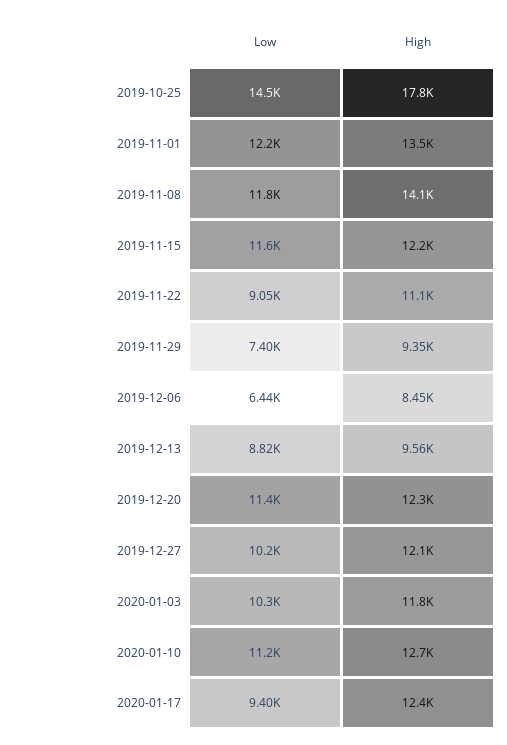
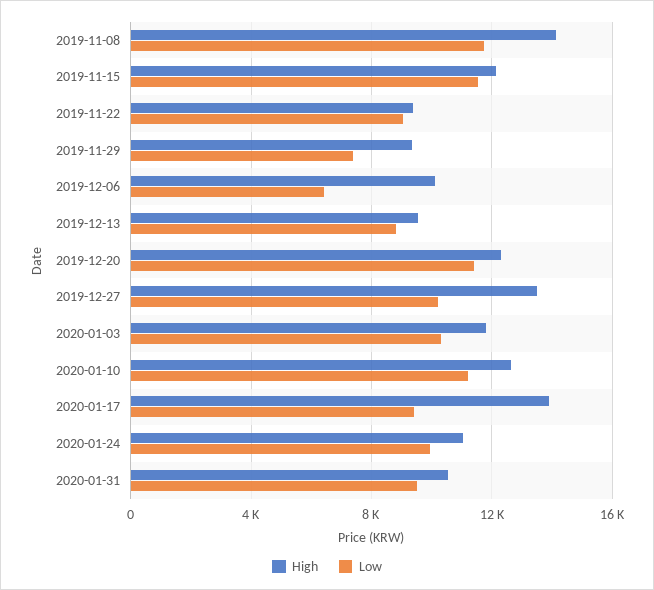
Low, 2019-10-25: 14500 -> none
High, 2019-10-25: 17800 -> none
Low, 2019-11-01: 12200 -> none
High, 2019-11-01: 13500 -> none
High, 2019-11-22: 11100 -> 9500
High, 2019-12-06: 8450 -> 10000
High, 2019-12-27: 12100 -> 13500
High, 2020-01-17: 12400 -> 14000
High, 2020-01-24: none -> 11000
Low, 2020-01-24: none -> 10000
High, 2020-01-31: none -> 10500
Low, 2020-01-31: none -> 9500

